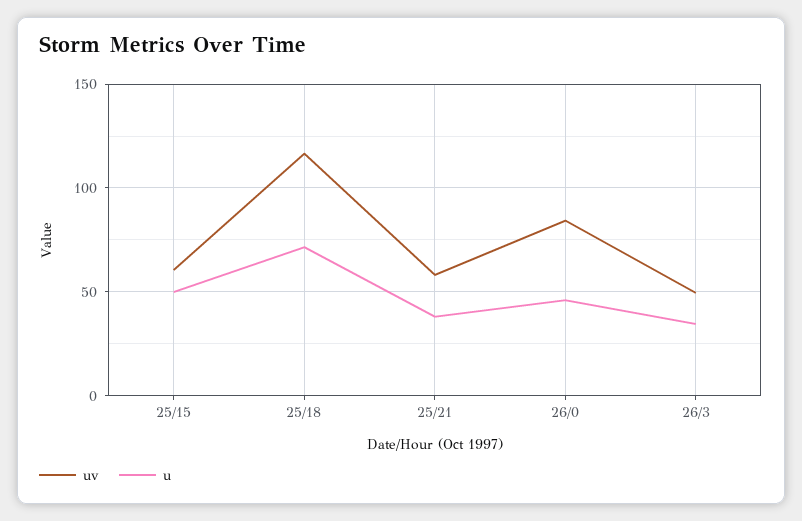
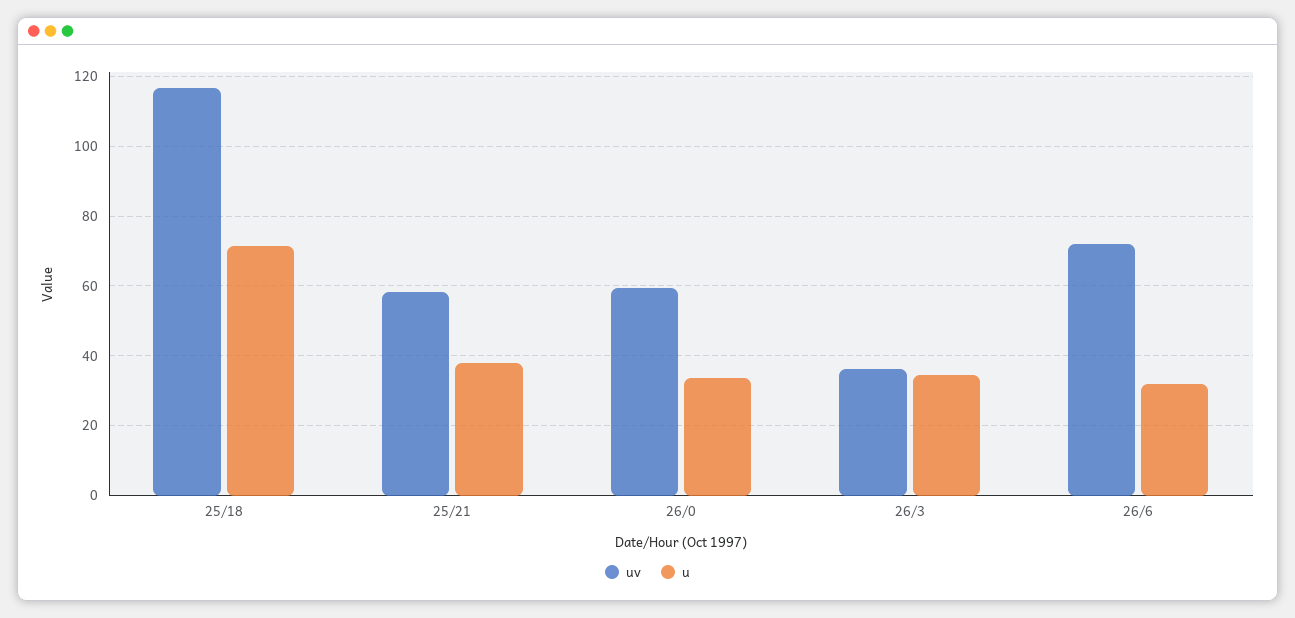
uv, 25/15: 60 -> none
u, 25/15: 50 -> none
uv, 26/0: 85 -> 60
u, 26/0: 45 -> 34
uv, 26/3: 50 -> 36
uv, 26/6: none -> 72
u, 26/6: none -> 32

